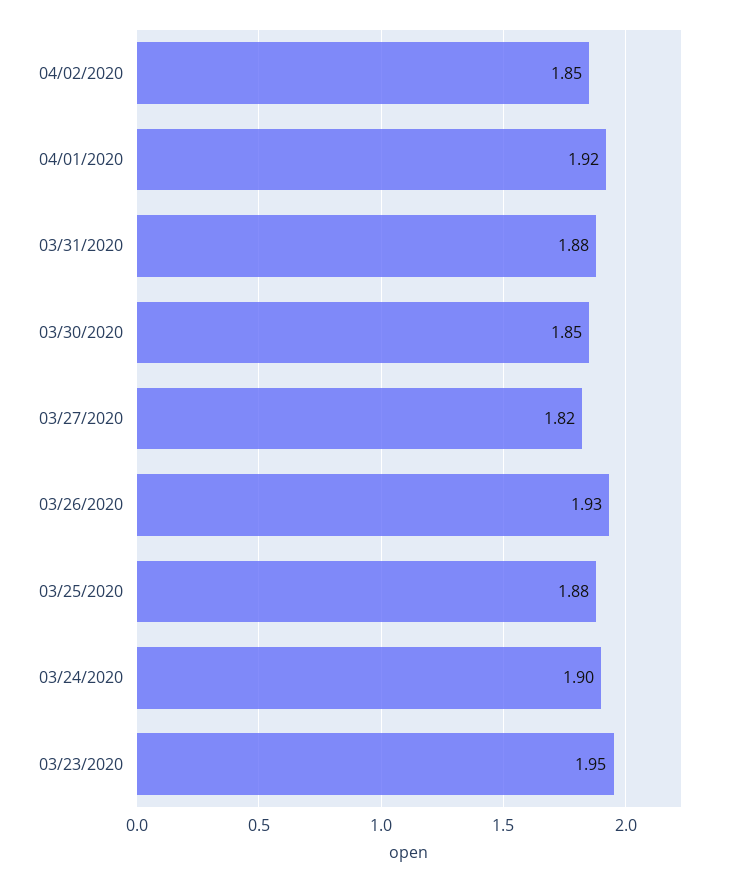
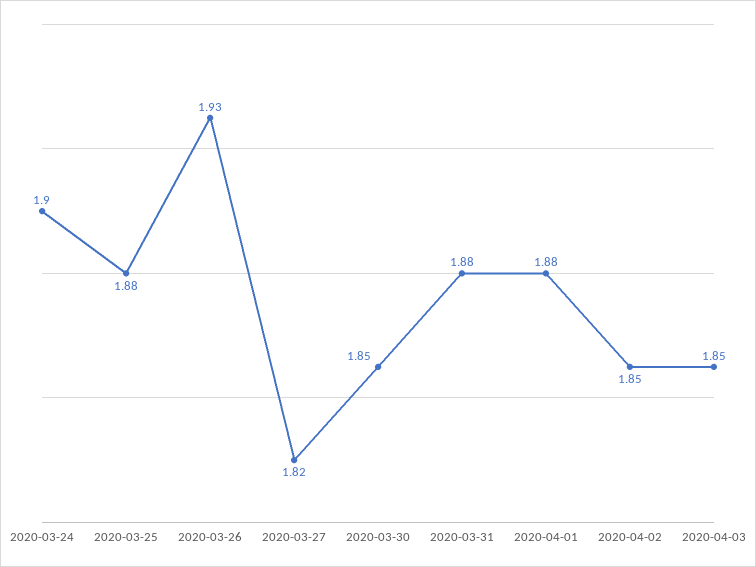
04/01/2020: 1.92 -> 1.88
03/23/2020: 1.95 -> none
2020-04-03: none -> 1.85

